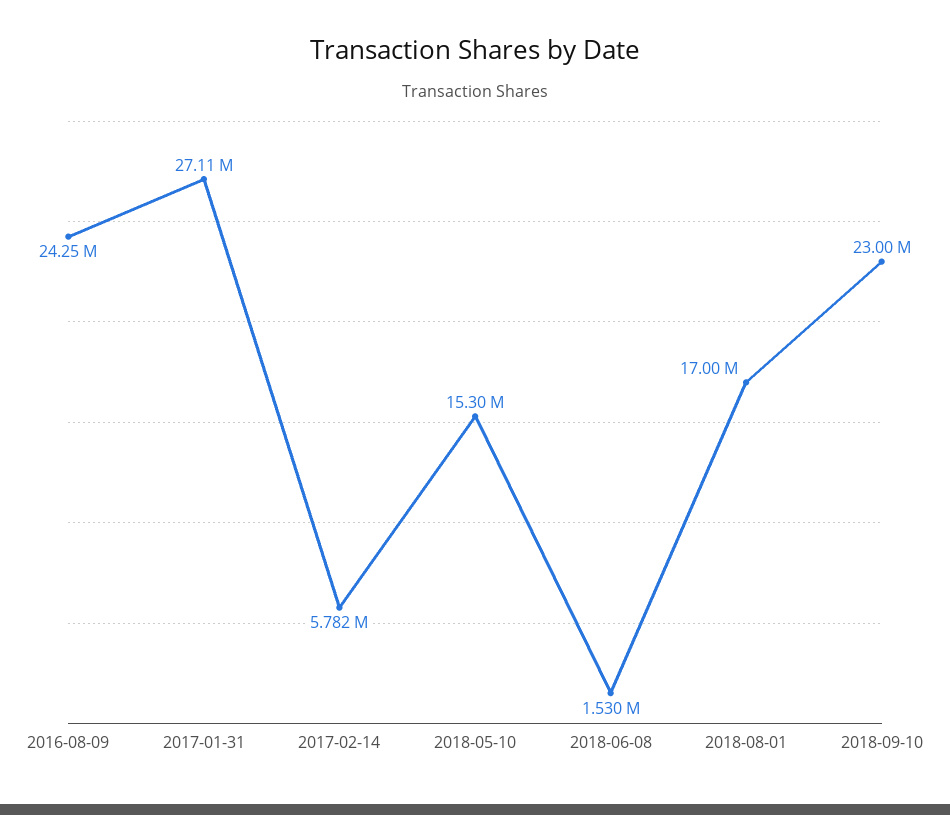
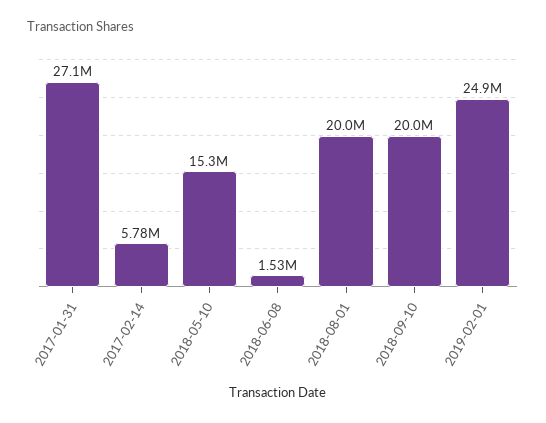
2016-08-09: 24250000 -> none
2018-08-01: 17000000 -> 20000000
2018-09-10: 23000000 -> 20000000
2019-02-01: none -> 24900000

